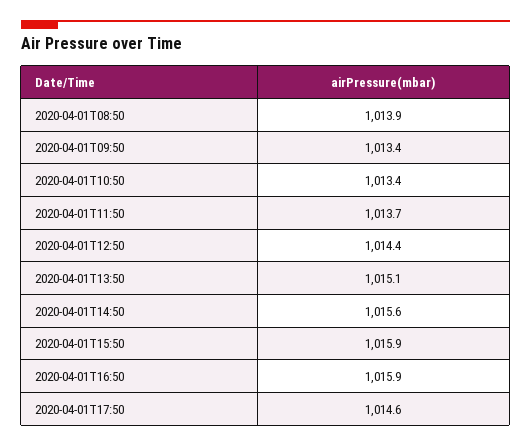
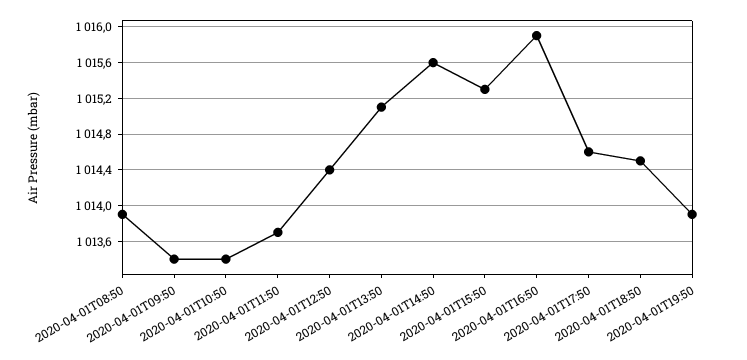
2020-04-01T15:50: 1015.9 -> 1015.3
2020-04-01T18:50: none -> 1014.5
2020-04-01T19:50: none -> 1013.9

